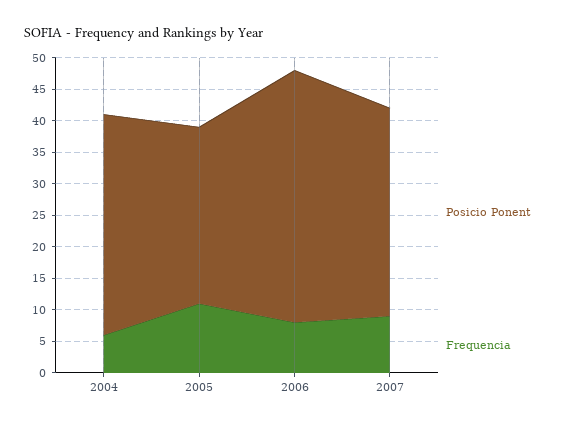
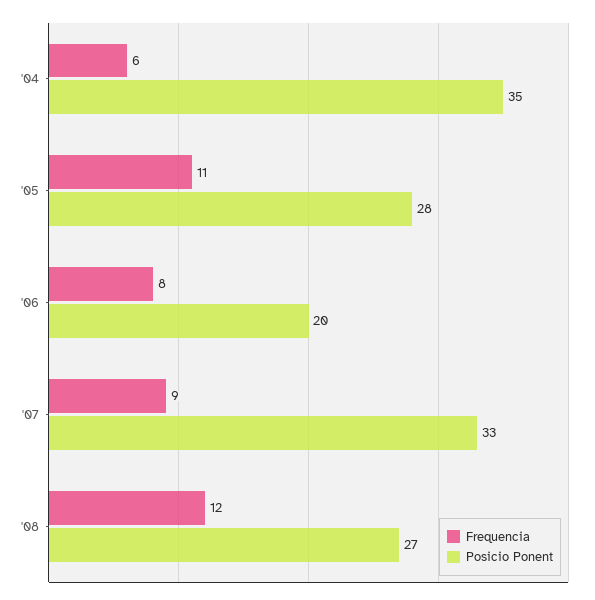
Posicio Ponent, 2006: 40 -> 20
Frequencia, '08: none -> 12
Posicio Ponent, '08: none -> 27

